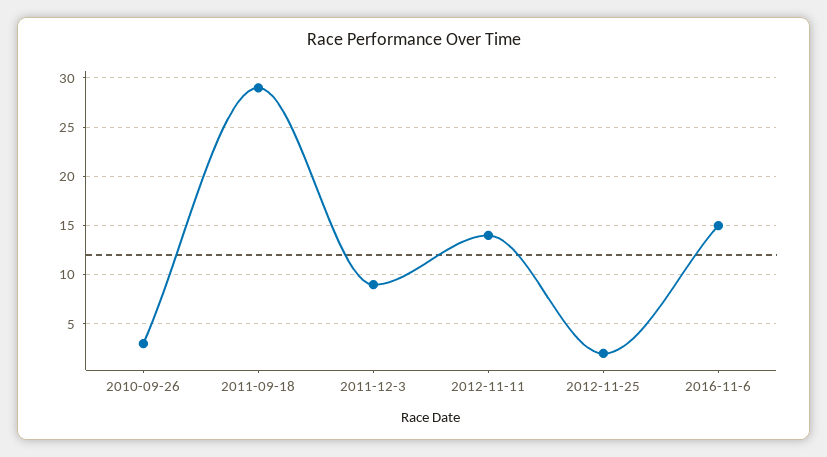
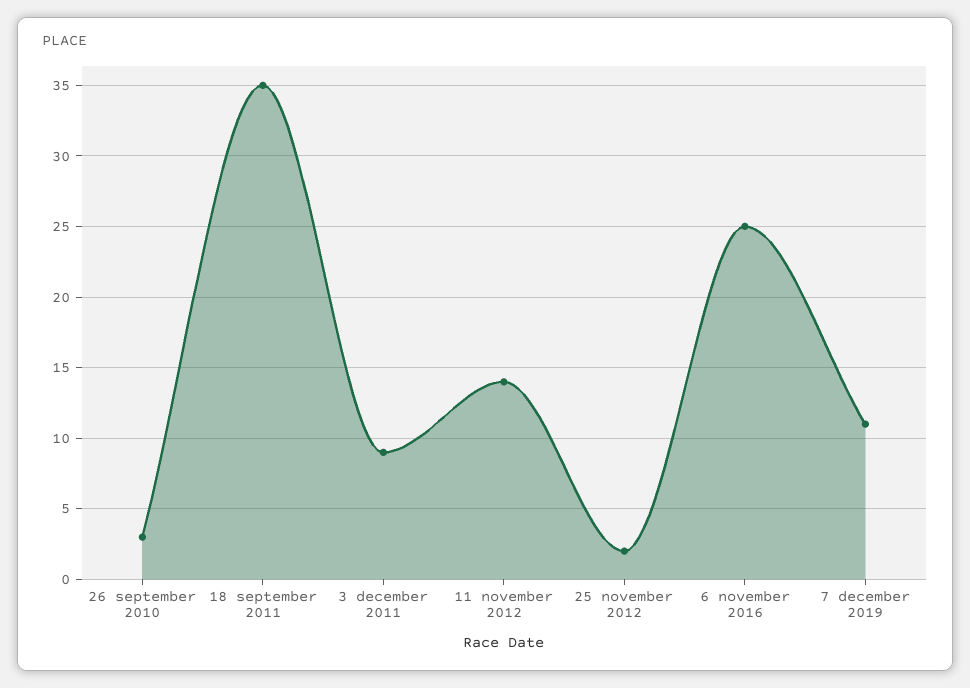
2011-09-18: 29 -> 35
2016-11-6: 15 -> 25
7 december 2019: none -> 11

